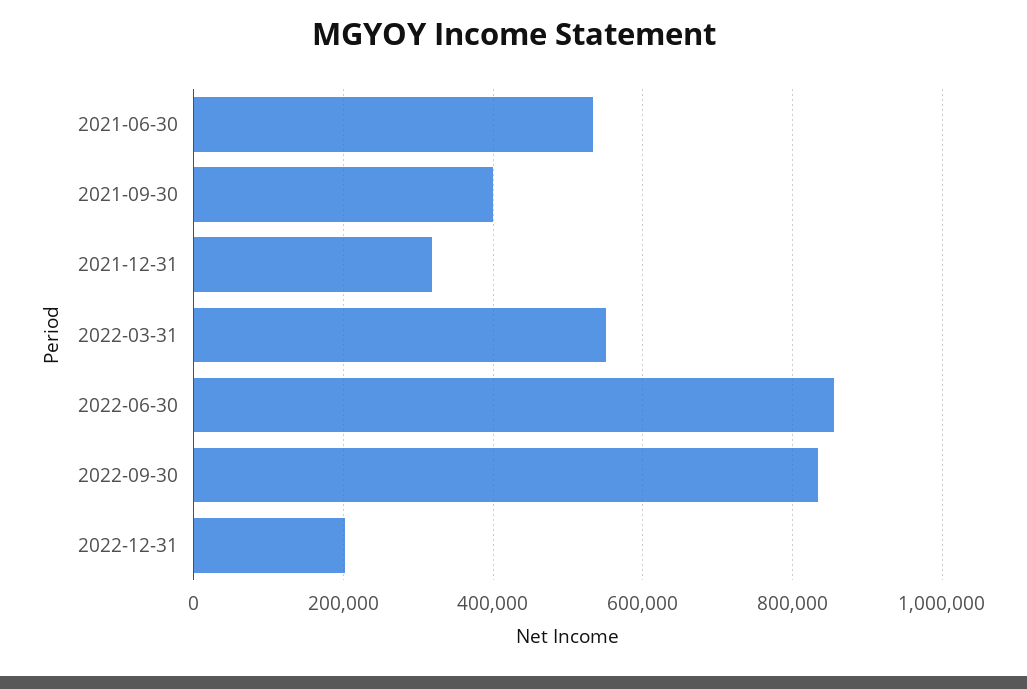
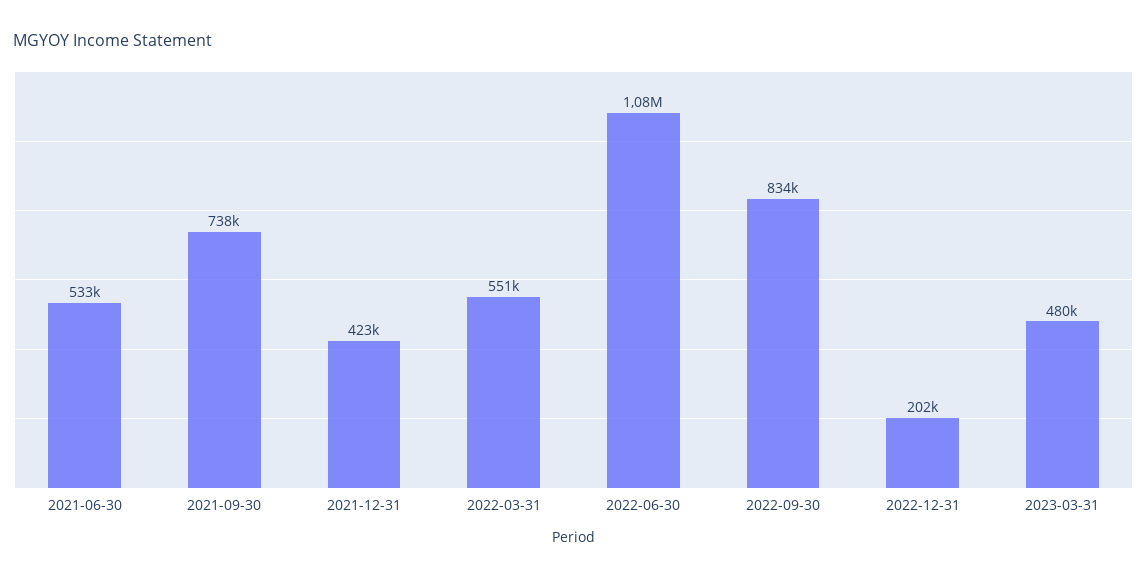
2021-09-30: 400000 -> 738000
2021-12-31: 320000 -> 423000
2022-06-30: 860000 -> 1080000
2023-03-31: none -> 480000

